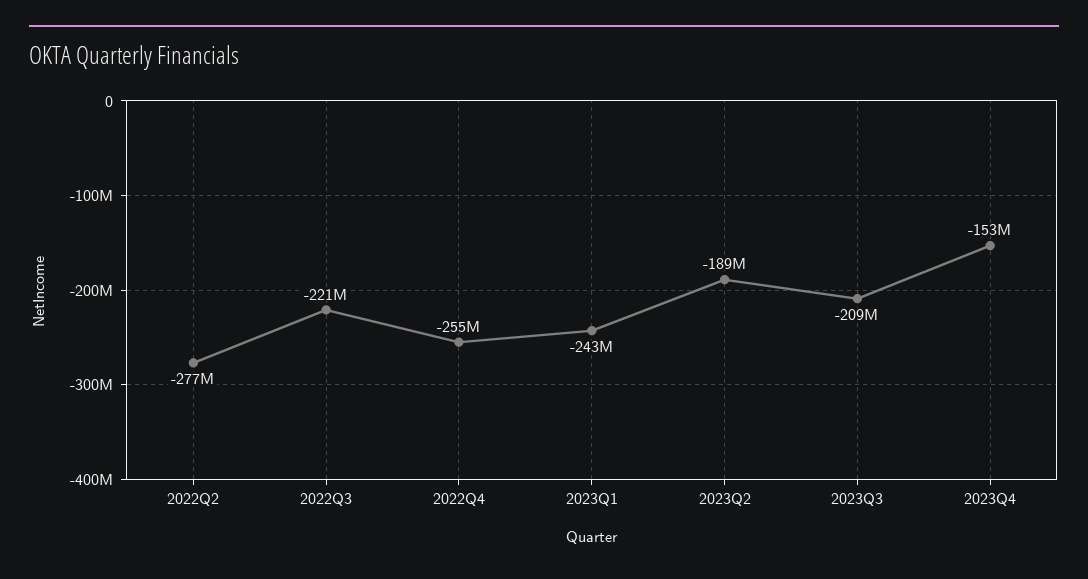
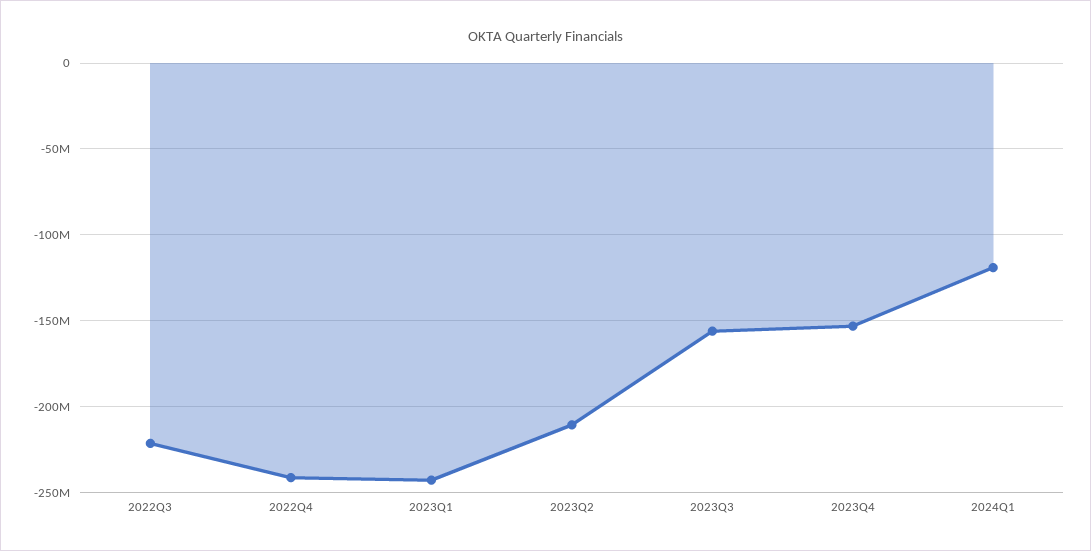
2022Q2: -277000000 -> none
2022Q4: -255000000 -> -240000000
2023Q2: -189000000 -> -210000000
2023Q3: -209000000 -> -155000000
2024Q1: none -> -120000000

